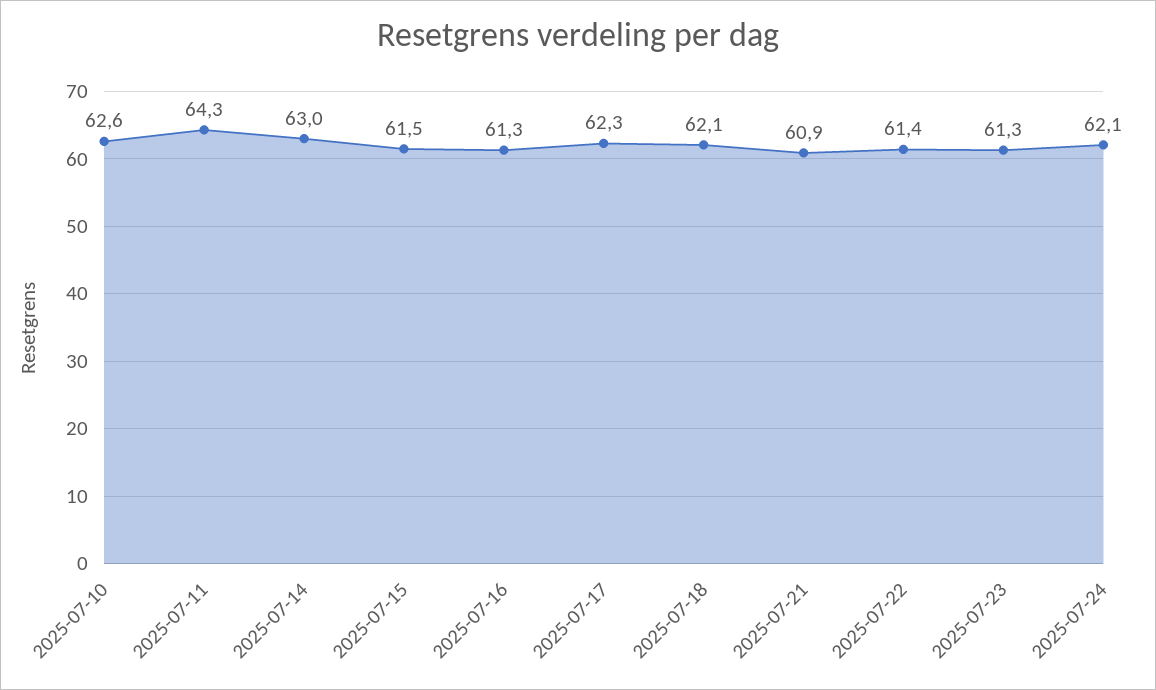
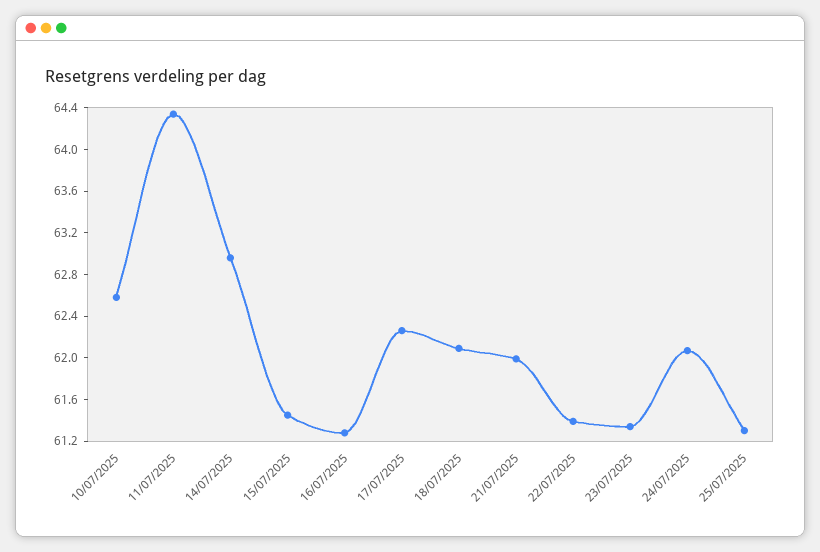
2025-07-21: 60.9 -> 62
25/07/2025: none -> 61.3

